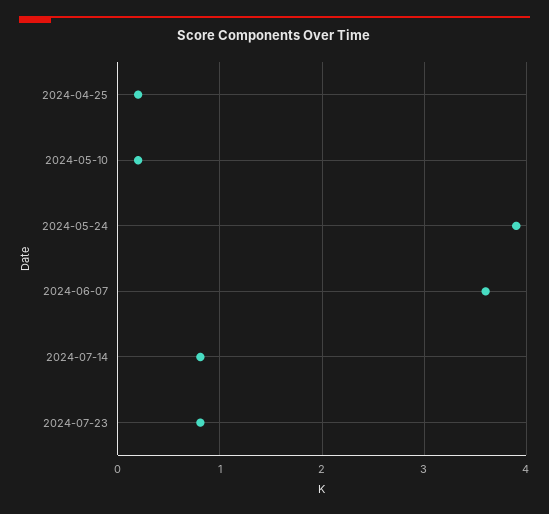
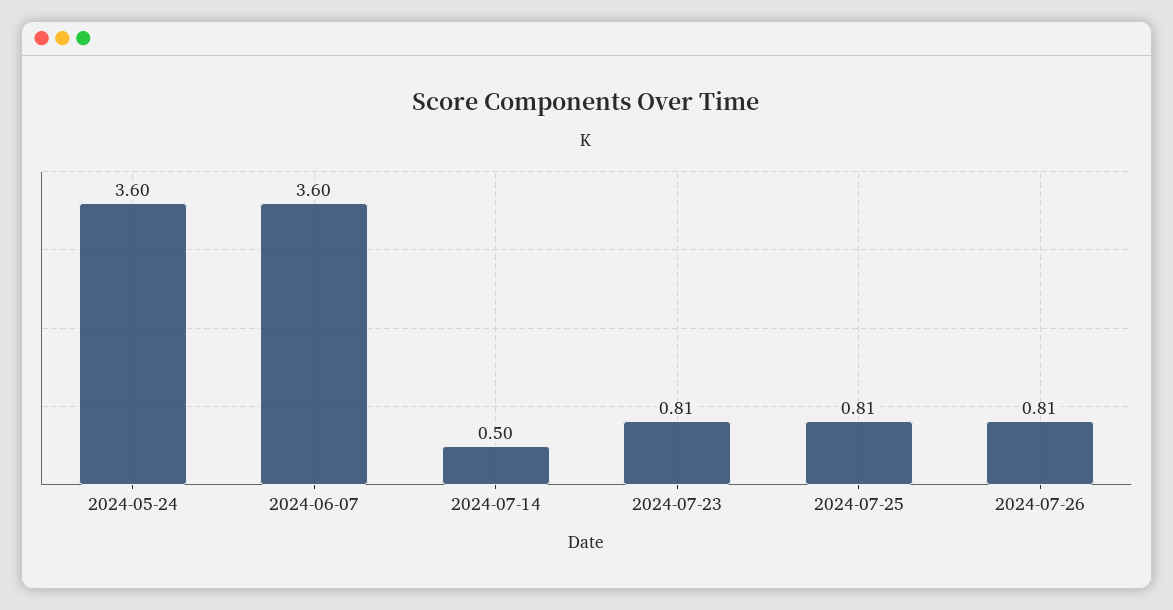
2024-04-25: 0.2 -> none
2024-05-10: 0.2 -> none
2024-05-24: 3.9 -> 3.6
2024-07-14: 0.8 -> 0.5
2024-07-25: none -> 0.81
2024-07-26: none -> 0.81

